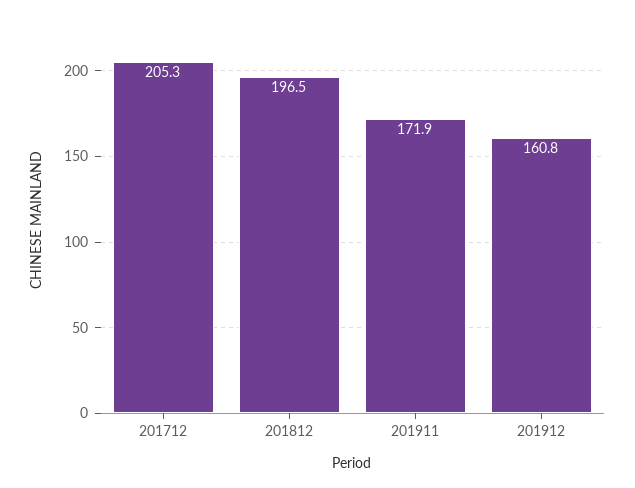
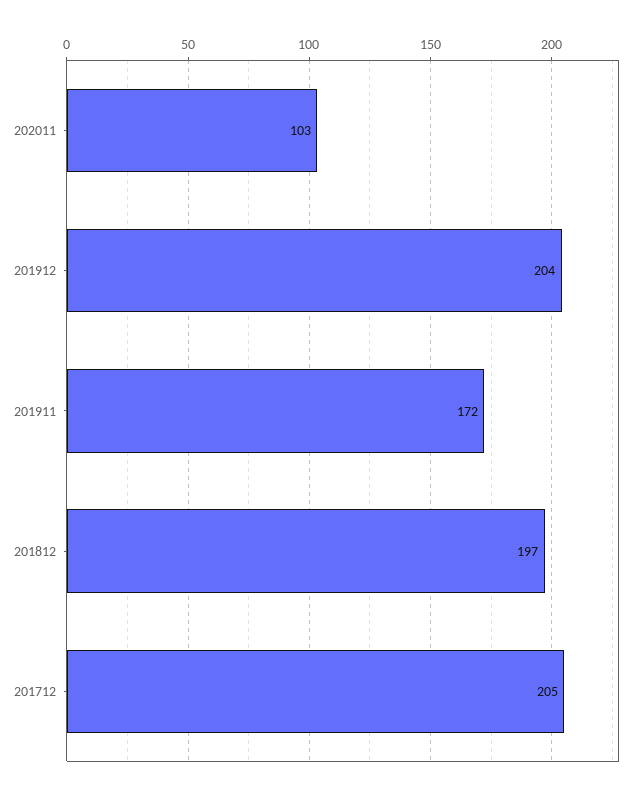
201912: 160.8 -> 204
202011: none -> 103

